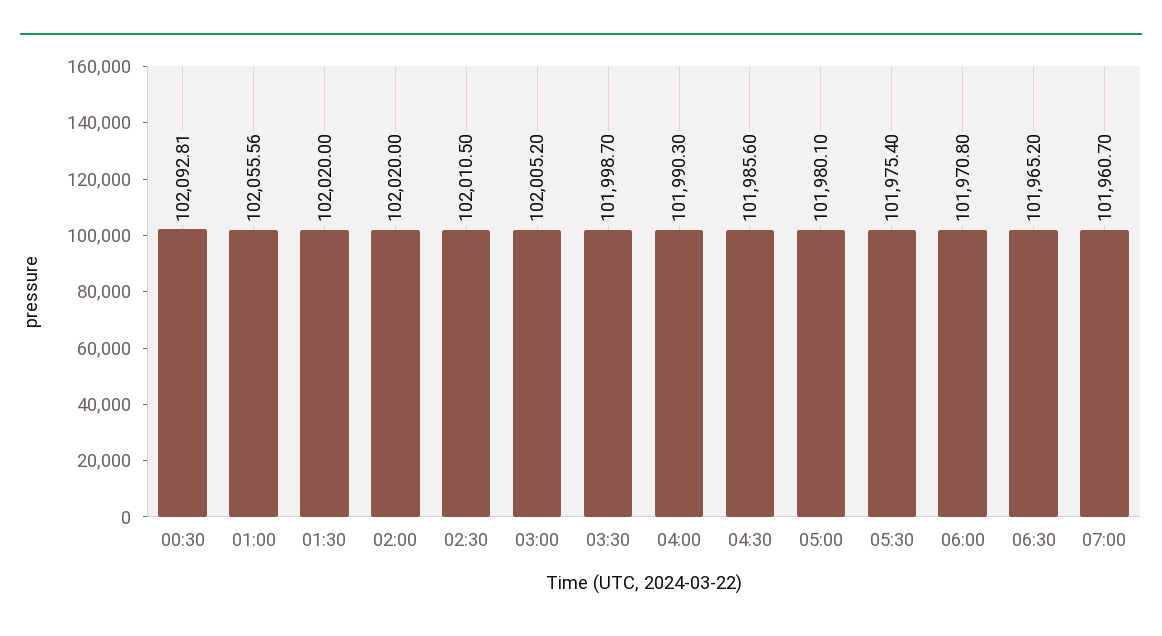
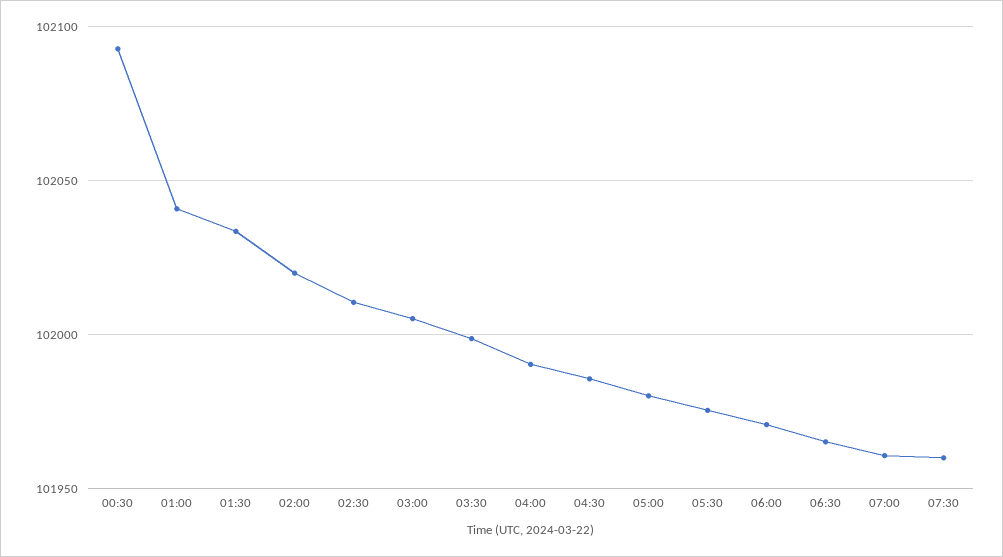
01:00: 102055.56 -> 102040
01:30: 102020 -> 102035
07:30: none -> 101960

